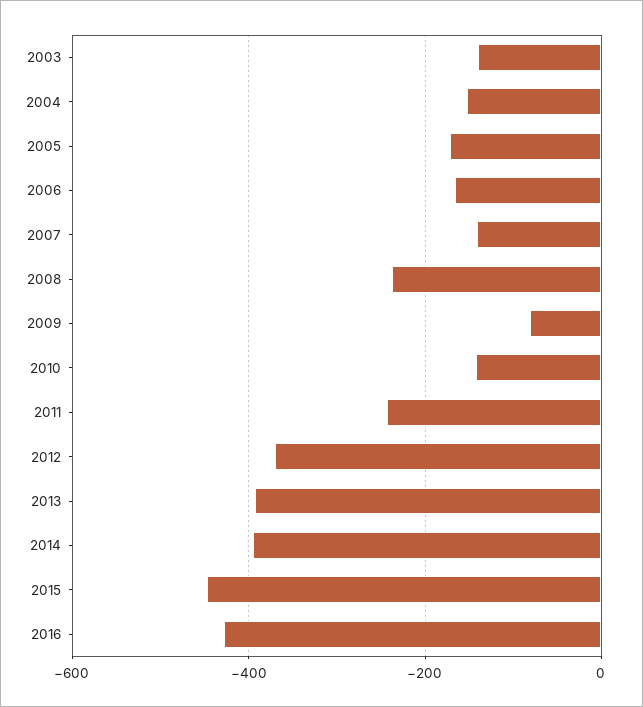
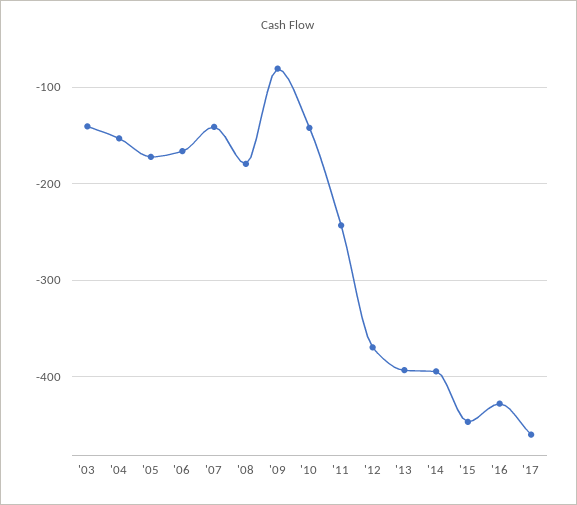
2008: -240 -> -180
'17: none -> -460

